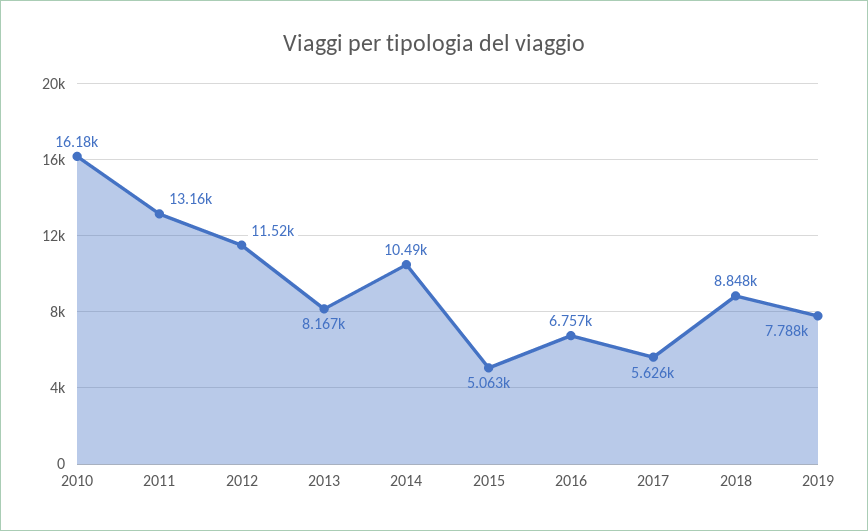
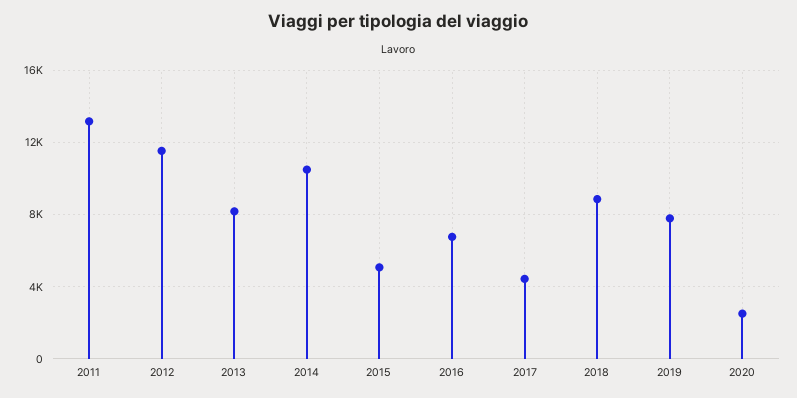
2010: 16180 -> none
2017: 5626 -> 4500
2020: none -> 2500

